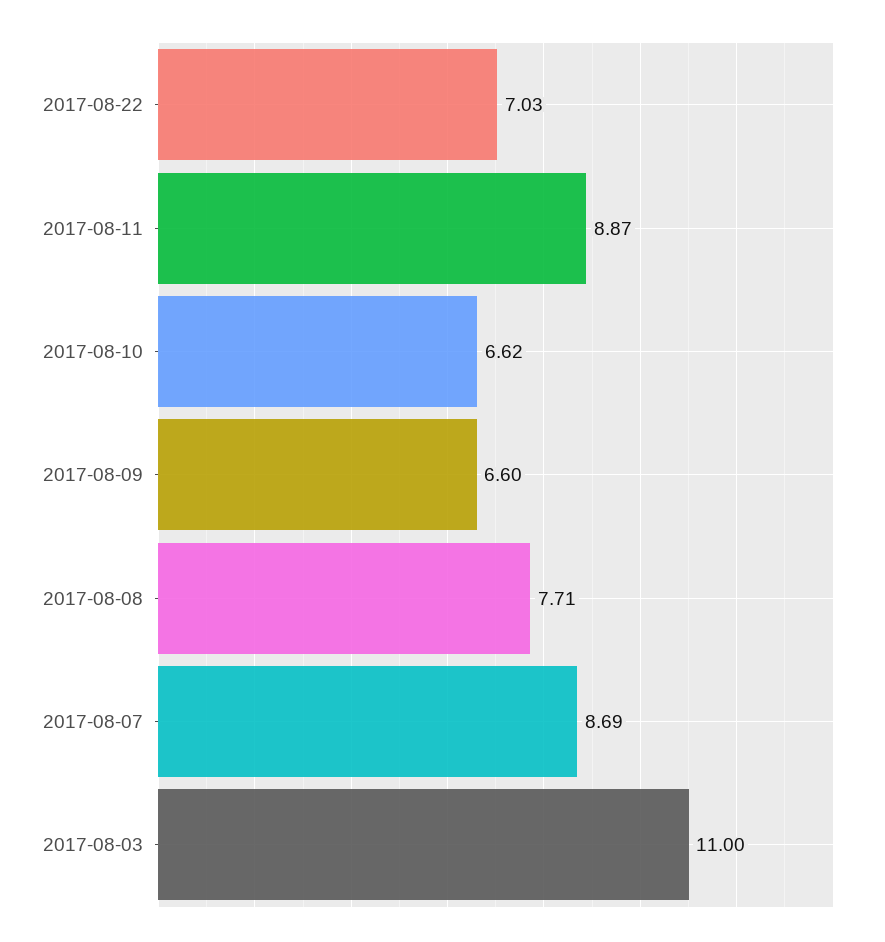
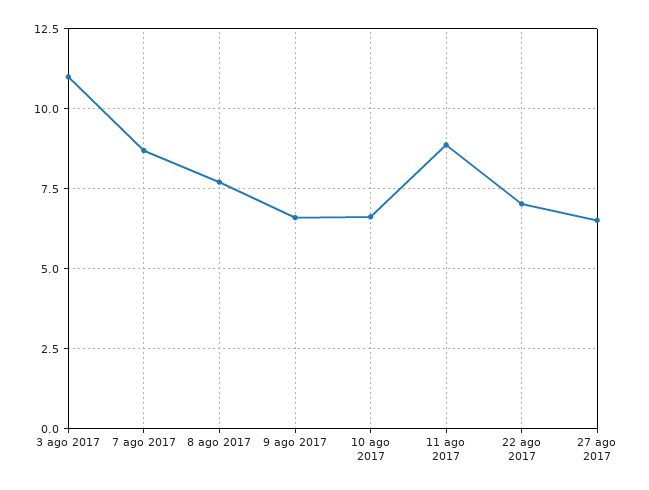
27 ago 2017: none -> 6.5

